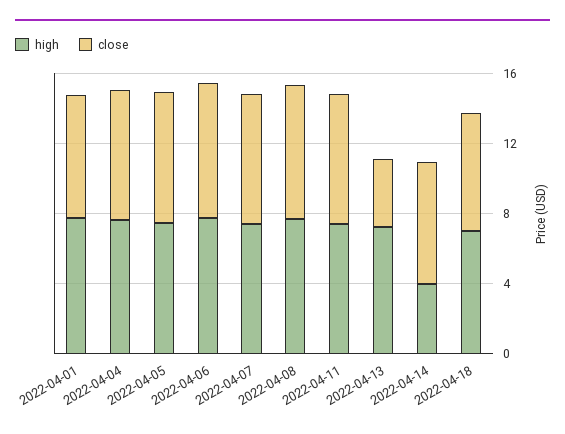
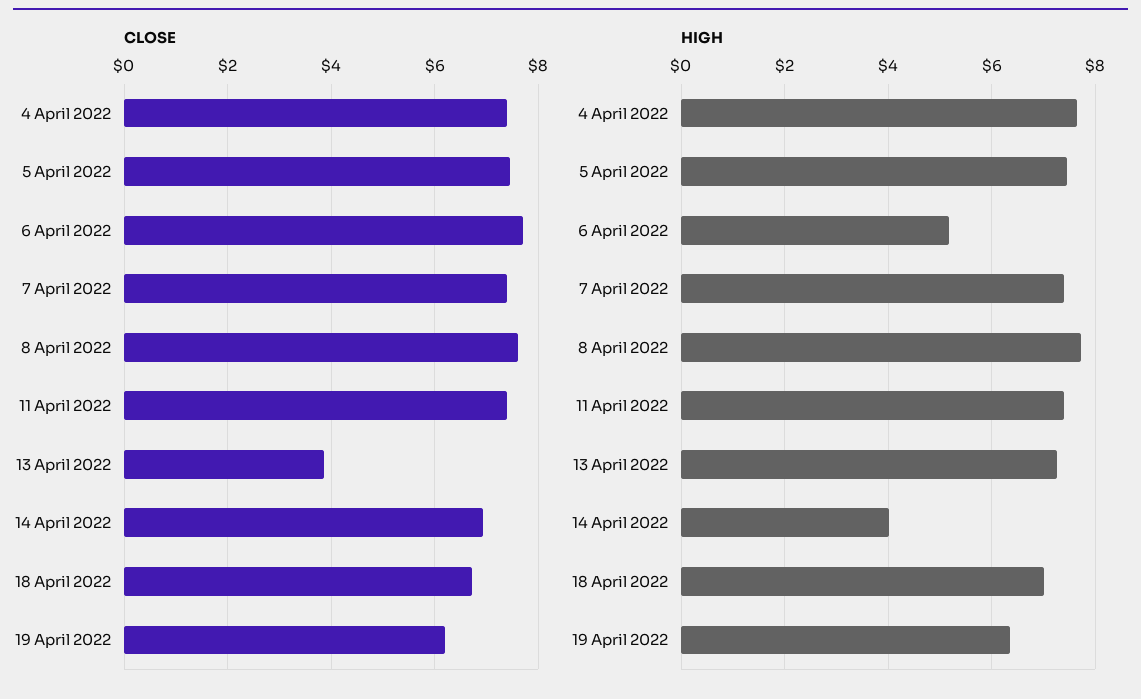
high, 2022-04-01: 8 -> none
close, 2022-04-01: 7 -> none
high, 2022-04-06: 8 -> 5.2
close, 19 April 2022: none -> 6.2
high, 19 April 2022: none -> 6.4

